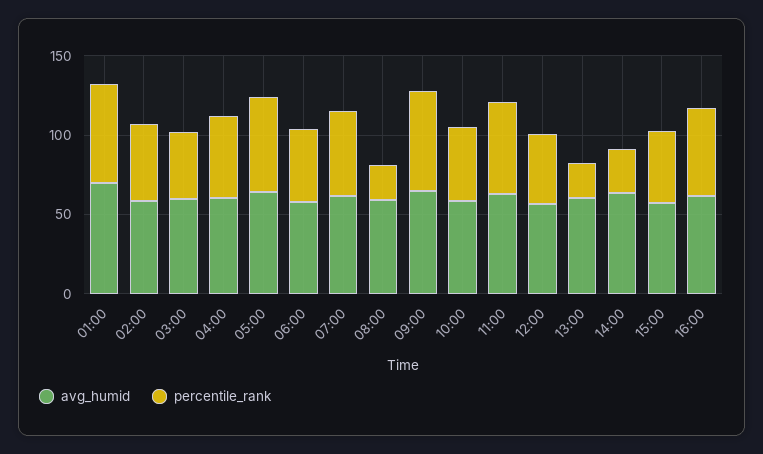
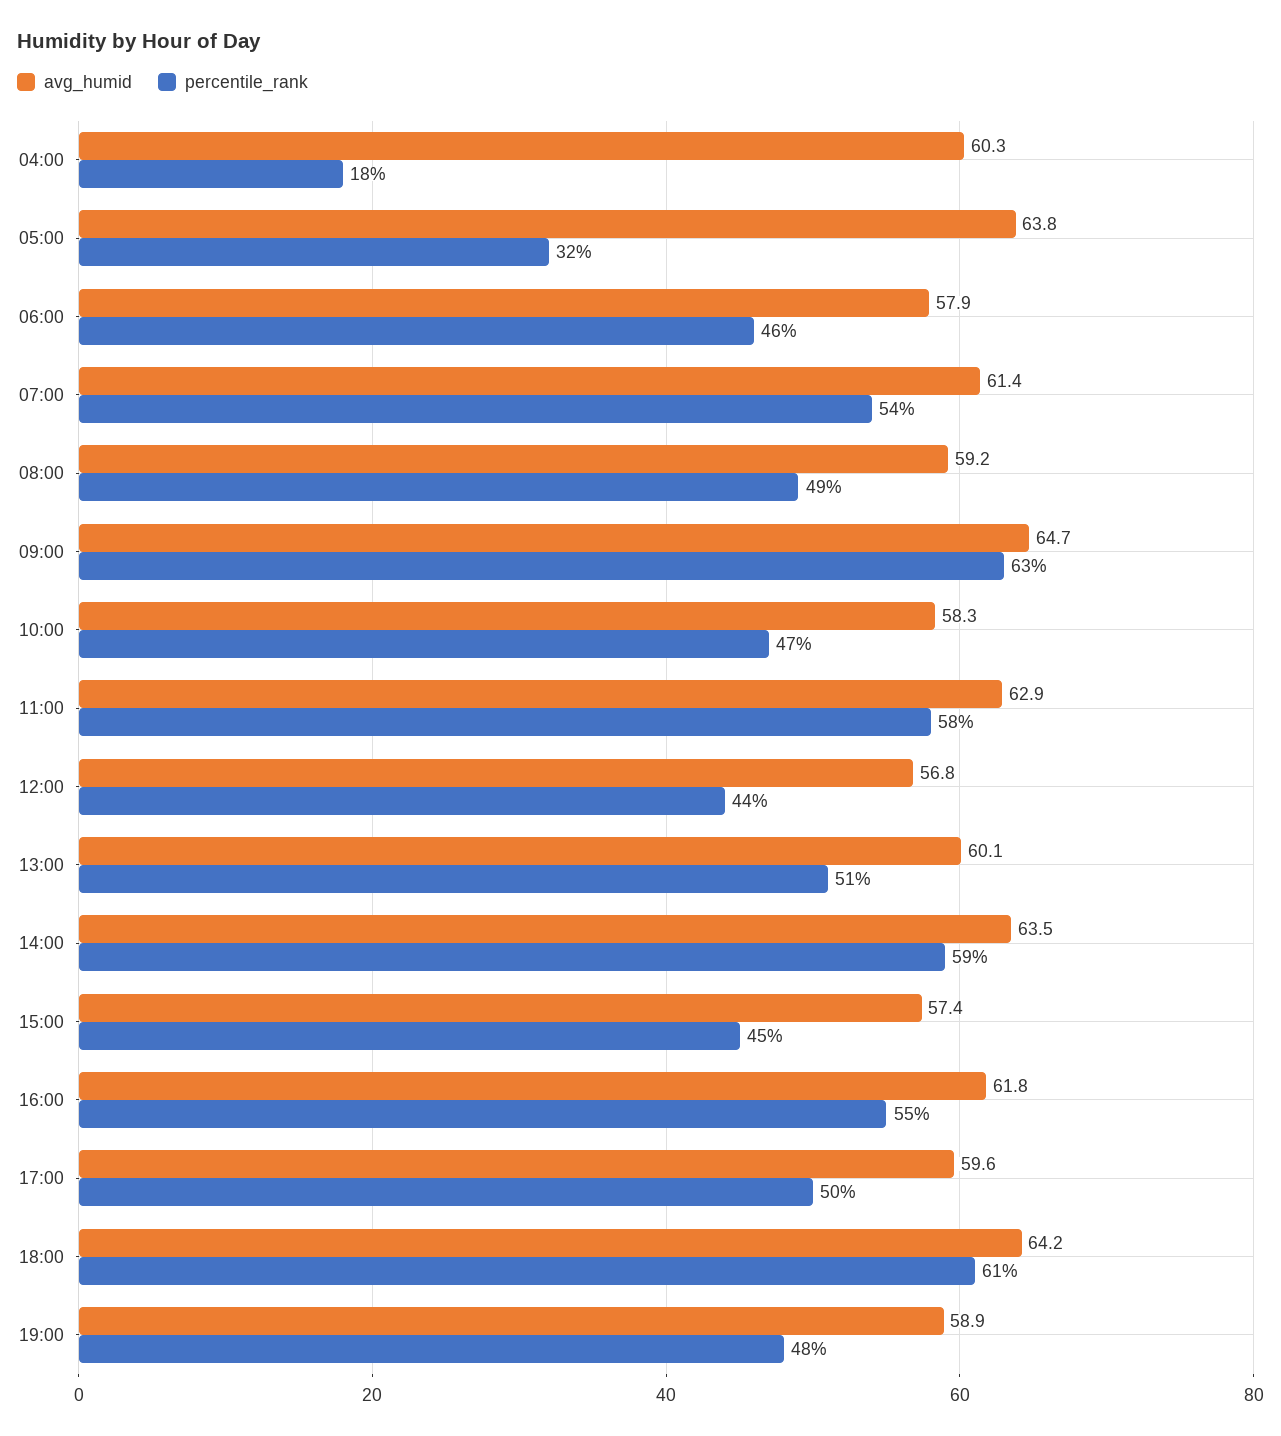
avg_humid, 01:00: 70 -> none
percentile_rank, 01:00: 60 -> none
avg_humid, 02:00: 60 -> none
percentile_rank, 02:00: 50 -> none
avg_humid, 03:00: 60 -> none
percentile_rank, 03:00: 40 -> none
percentile_rank, 04:00: 50 -> 18
percentile_rank, 05:00: 60 -> 32
percentile_rank, 08:00: 20 -> 49
percentile_rank, 13:00: 20 -> 51
percentile_rank, 14:00: 30 -> 59
avg_humid, 17:00: none -> 59.6
percentile_rank, 17:00: none -> 50
avg_humid, 18:00: none -> 64.2
percentile_rank, 18:00: none -> 61
avg_humid, 19:00: none -> 58.9
percentile_rank, 19:00: none -> 48

